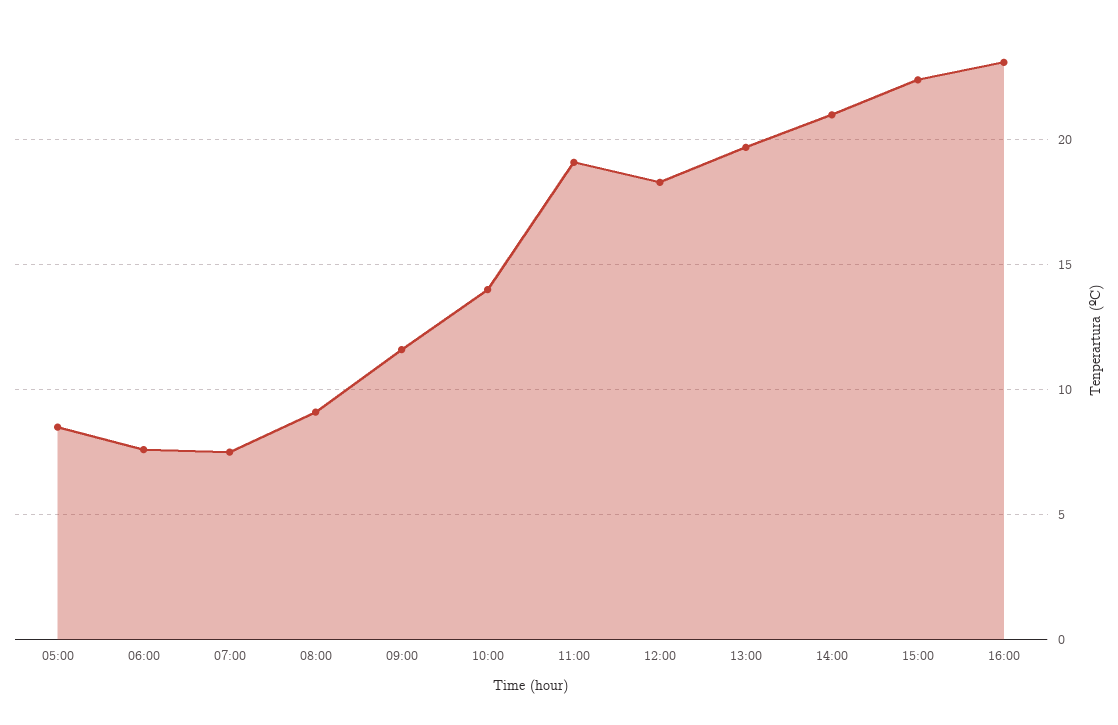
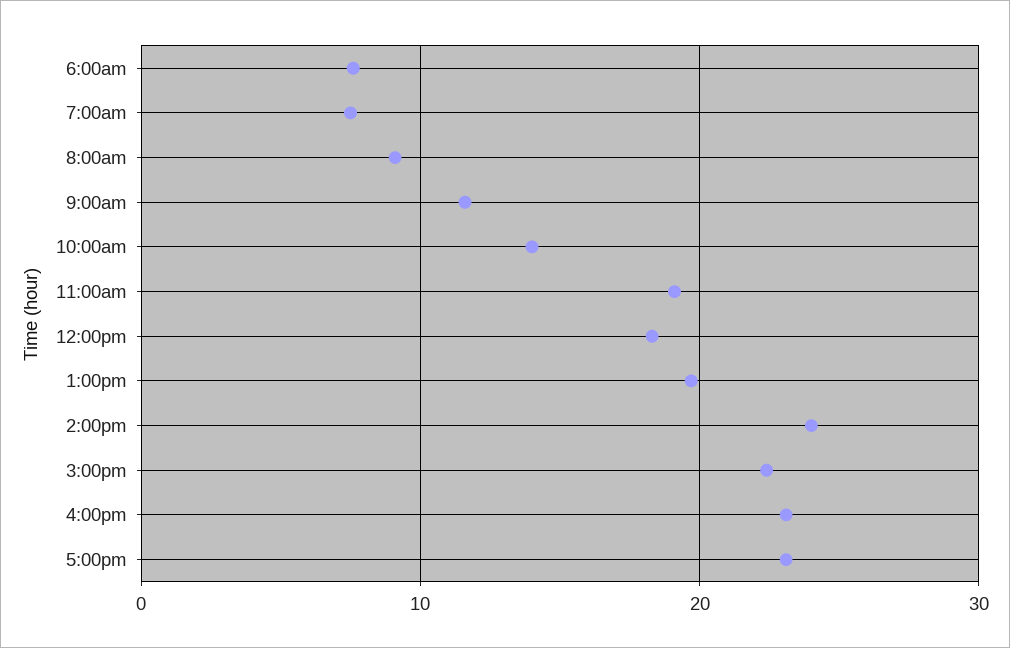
05:00: 8.5 -> none
14:00: 21 -> 24
5:00pm: none -> 23

